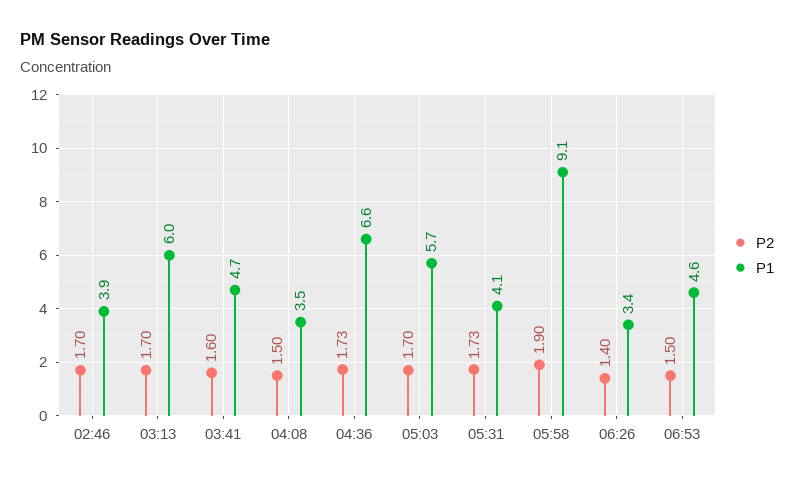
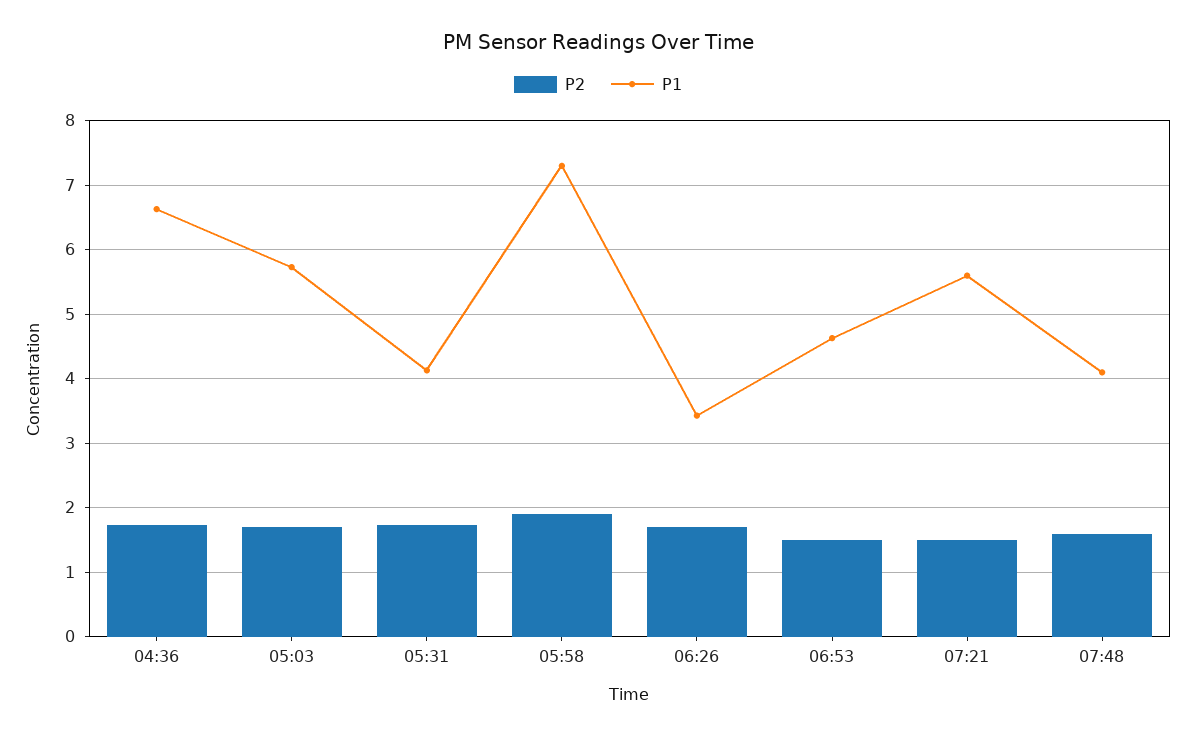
P2, 02:46: 1.7 -> none
P1, 02:46: 3.9 -> none
P2, 03:13: 1.7 -> none
P1, 03:13: 6 -> none
P2, 03:41: 1.6 -> none
P1, 03:41: 4.7 -> none
P2, 04:08: 1.5 -> none
P1, 04:08: 3.5 -> none
P1, 05:58: 9.1 -> 7.3
P2, 06:26: 1.4 -> 1.7
P2, 07:21: none -> 1.5
P1, 07:21: none -> 5.6
P2, 07:48: none -> 1.6
P1, 07:48: none -> 4.1

